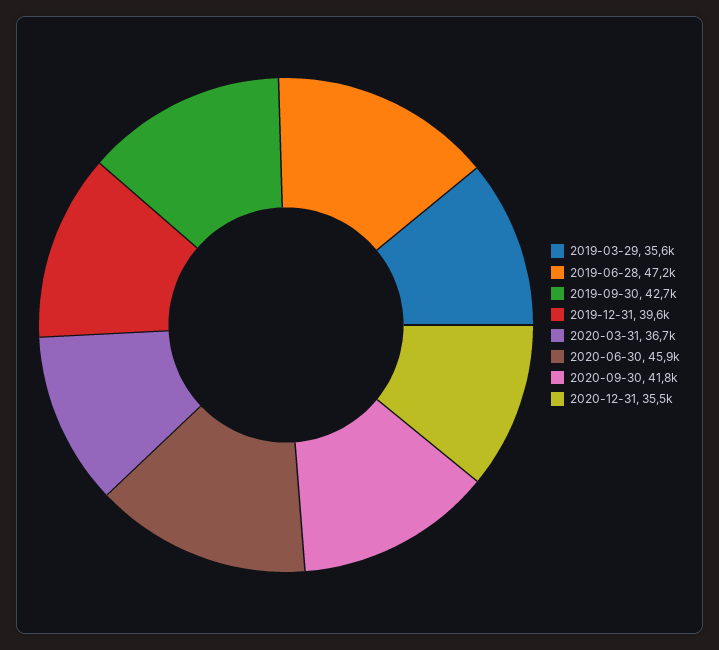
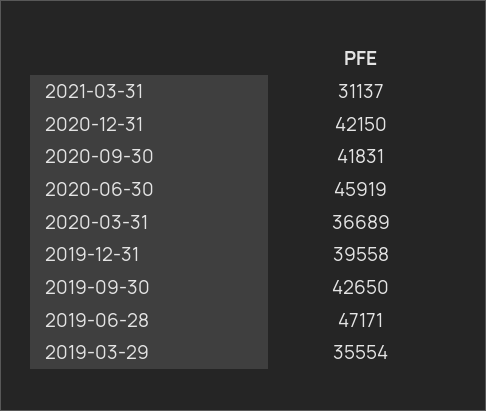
2020-12-31: 35500 -> 42150
2021-03-31: none -> 31137

